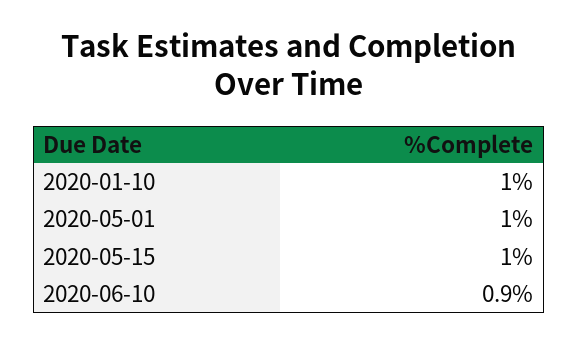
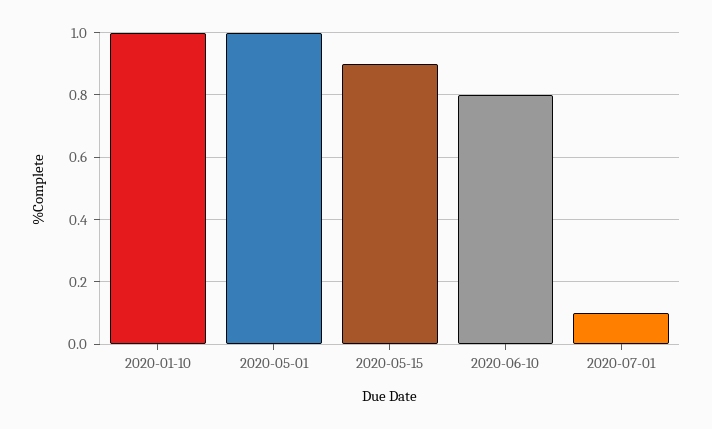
2020-05-15: 1 -> 0.9
2020-06-10: 0.9 -> 0.8
2020-07-01: none -> 0.1

